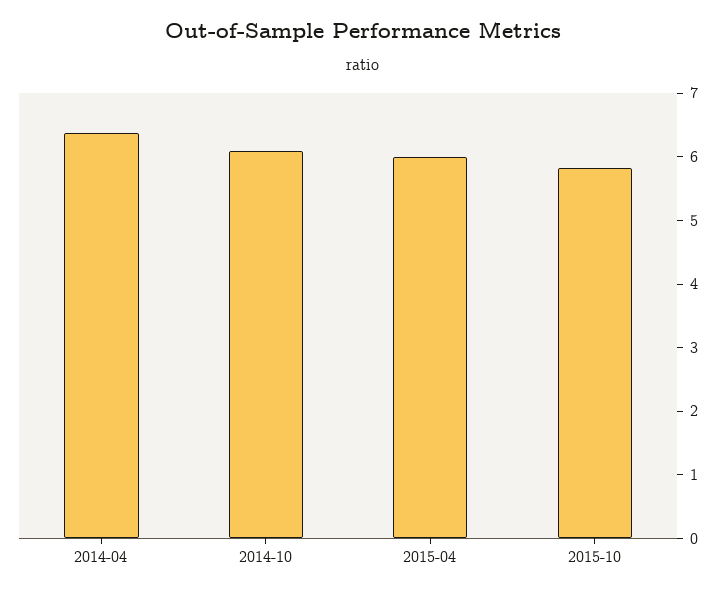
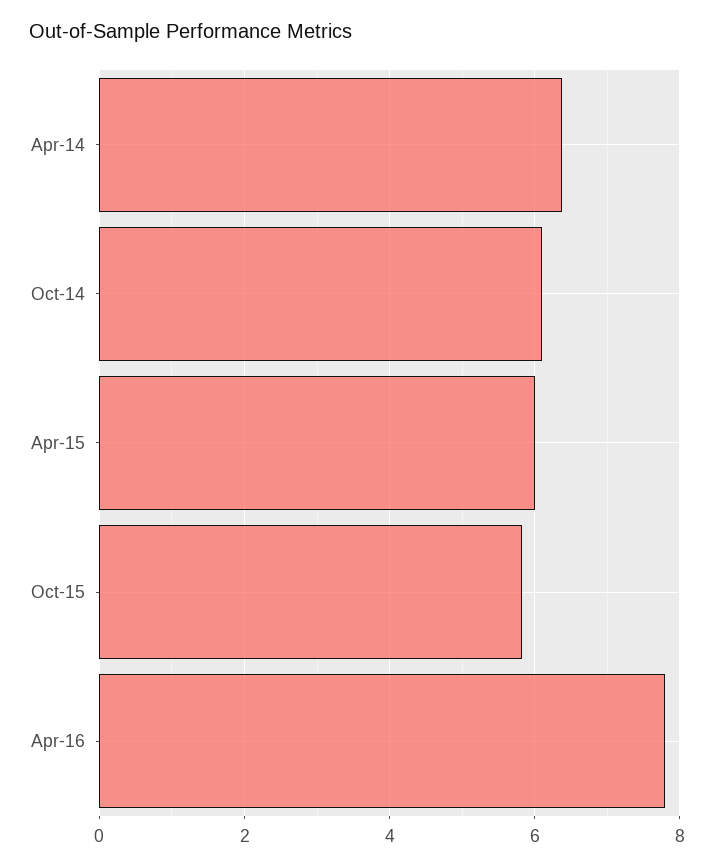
Apr-16: none -> 7.8

